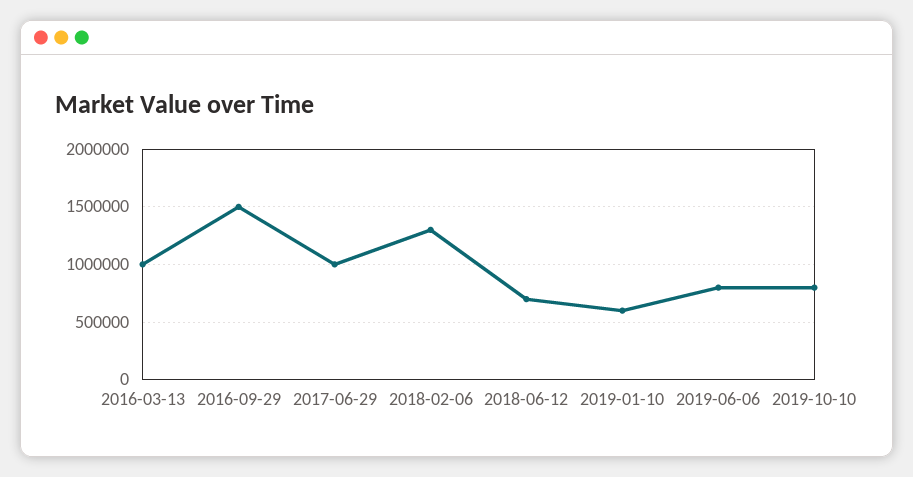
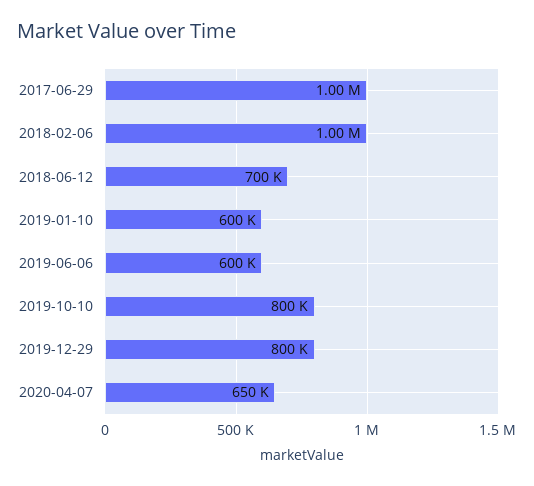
2016-03-13: 1000000 -> none
2016-09-29: 1500000 -> none
2018-02-06: 1300000 -> 1000000
2019-06-06: 800000 -> 600000
2019-12-29: none -> 800000
2020-04-07: none -> 650000

